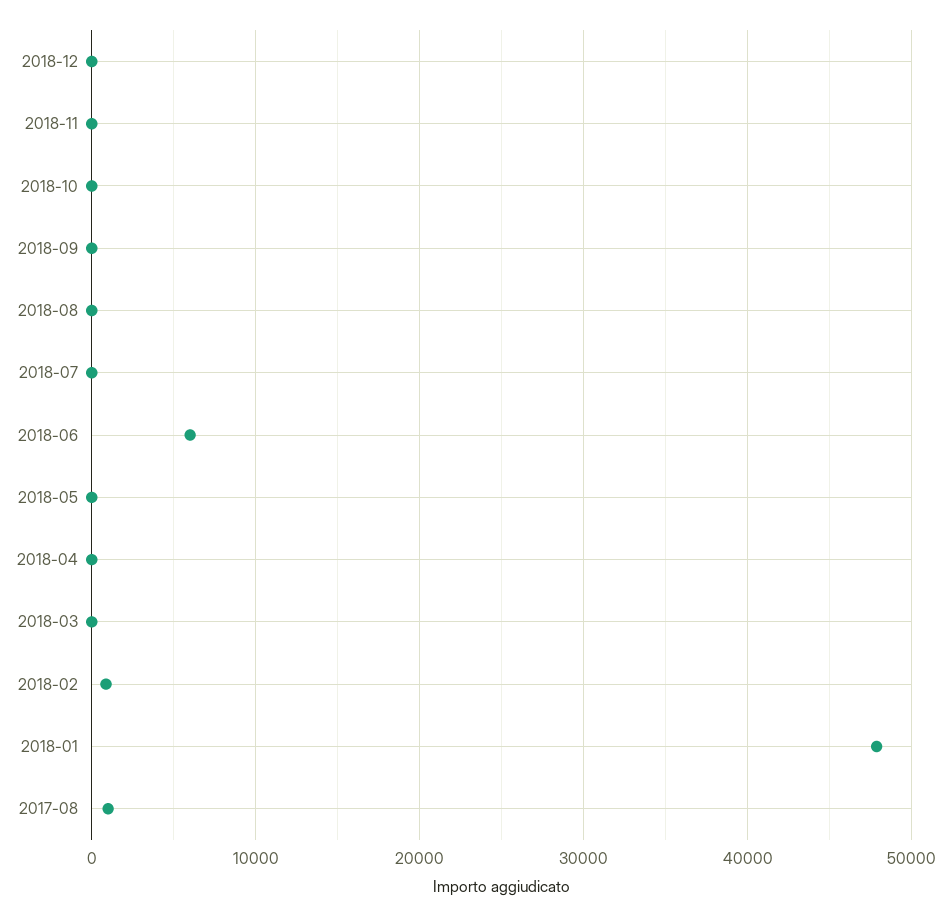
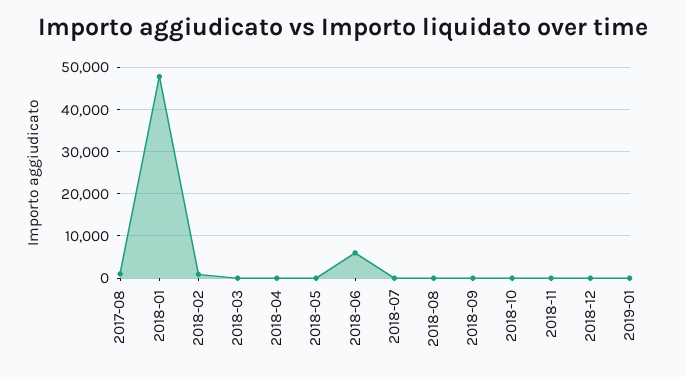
2019-01: none -> 0

